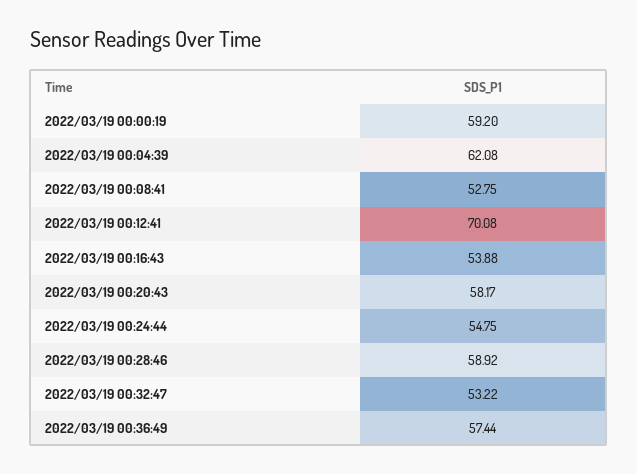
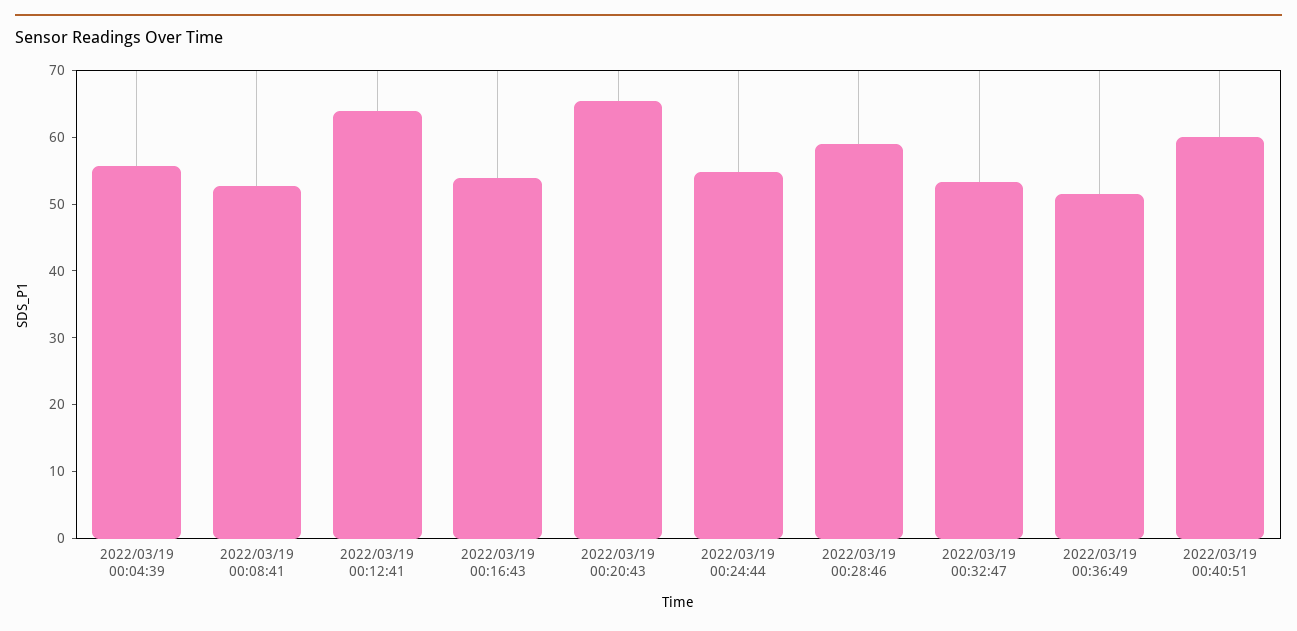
2022/03/19 00:00:19: 59.2 -> none
2022/03/19 00:04:39: 62.08 -> 56
2022/03/19 00:12:41: 70.08 -> 64
2022/03/19 00:20:43: 58.17 -> 66
2022/03/19 00:36:49: 57.44 -> 52
2022/03/19 00:40:51: none -> 60

